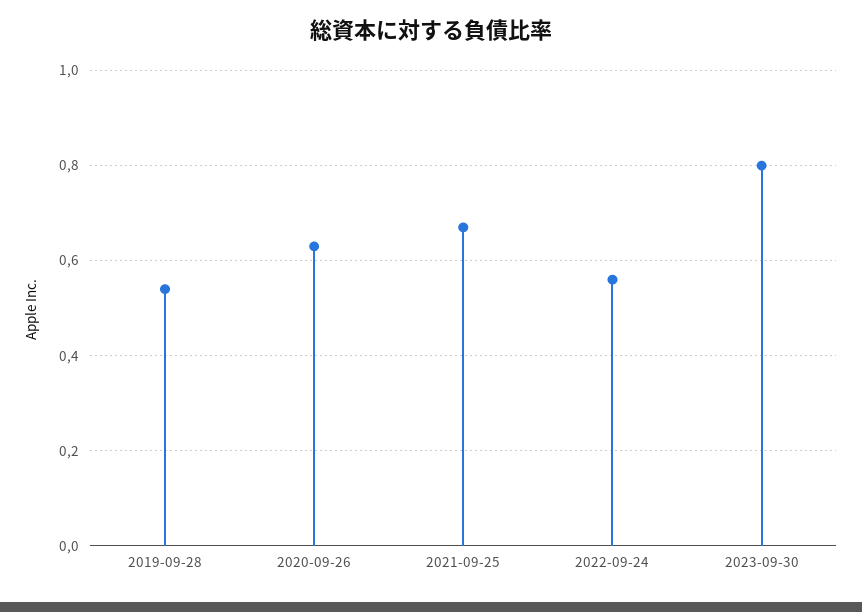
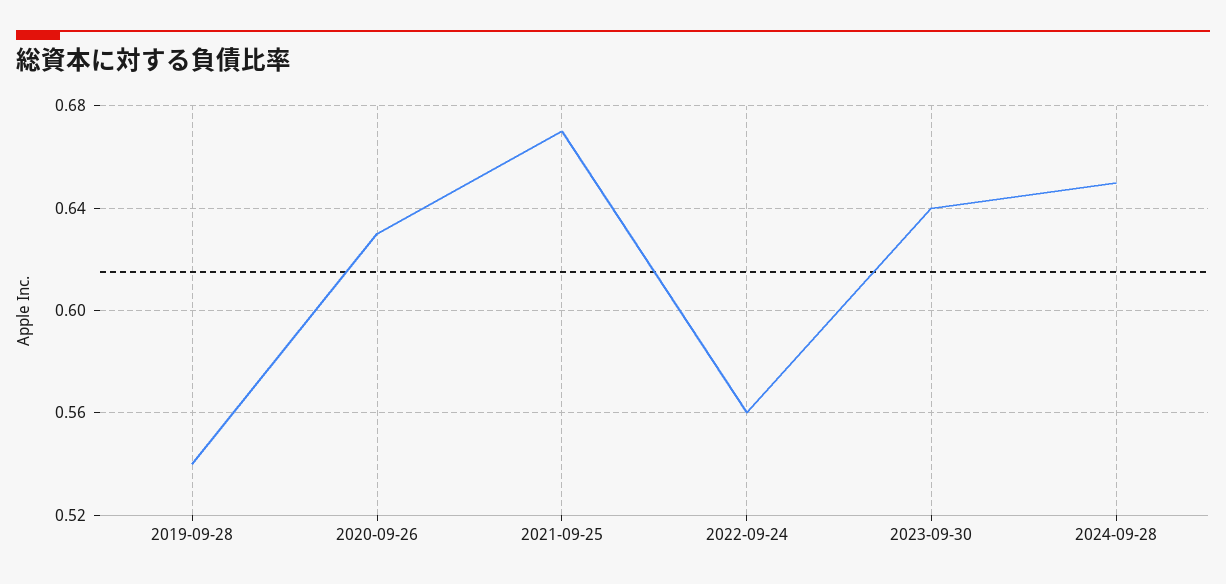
2023-09-30: 0.8 -> 0.64
2024-09-28: none -> 0.65

